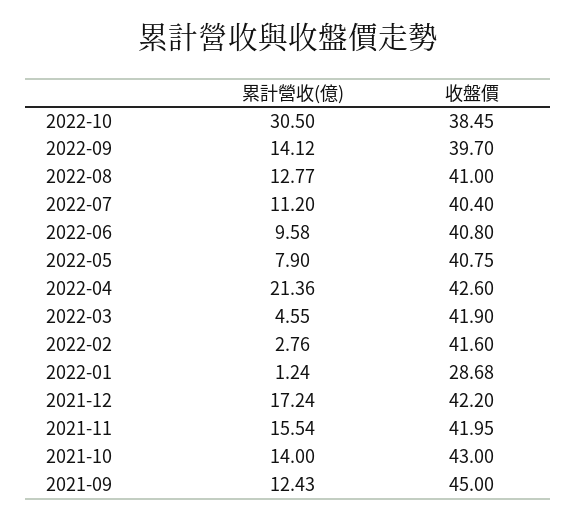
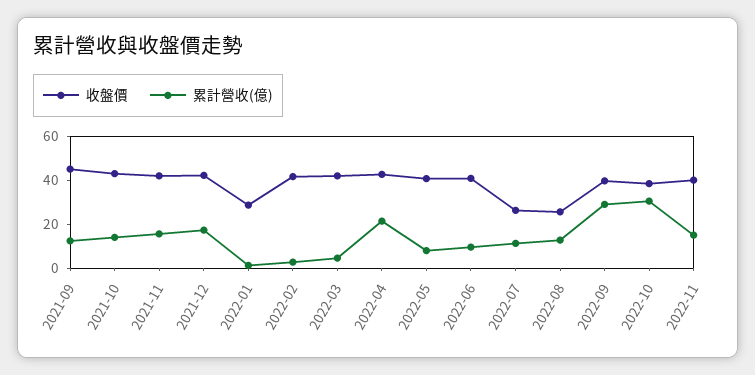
累計營收(億), 2022-09: 14.12 -> 30
收盤價, 2022-08: 41 -> 25
收盤價, 2022-07: 40.4 -> 25
收盤價, 2022-11: none -> 40
累計營收(億), 2022-11: none -> 15

